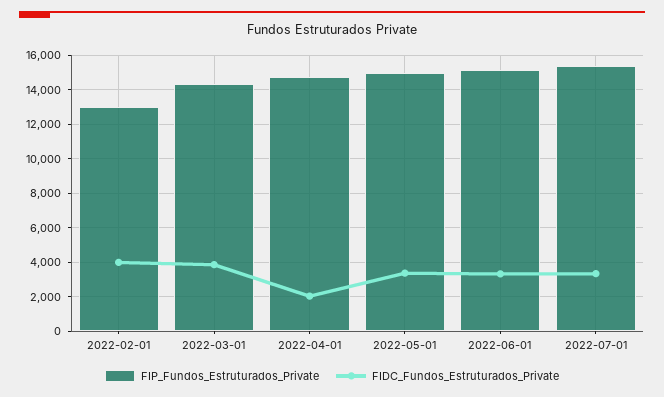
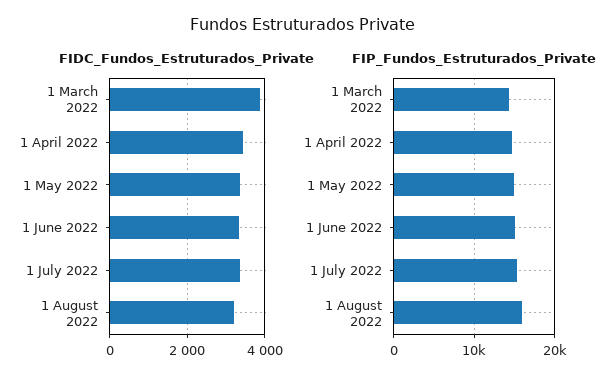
FIP_Fundos_Estruturados_Private, 2022-02-01: 13000 -> none
FIDC_Fundos_Estruturados_Private, 2022-02-01: 4000 -> none
FIDC_Fundos_Estruturados_Private, 2022-04-01: 2000 -> 3400
FIDC_Fundos_Estruturados_Private, 1 August 2022: none -> 3200
FIP_Fundos_Estruturados_Private, 1 August 2022: none -> 16000

